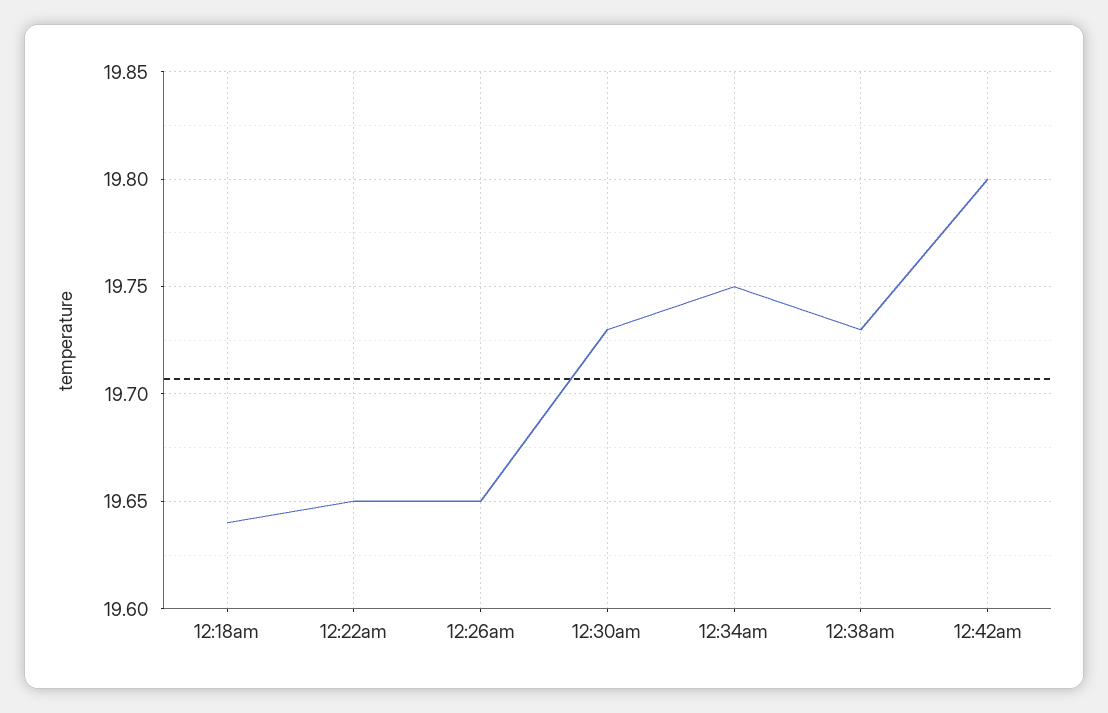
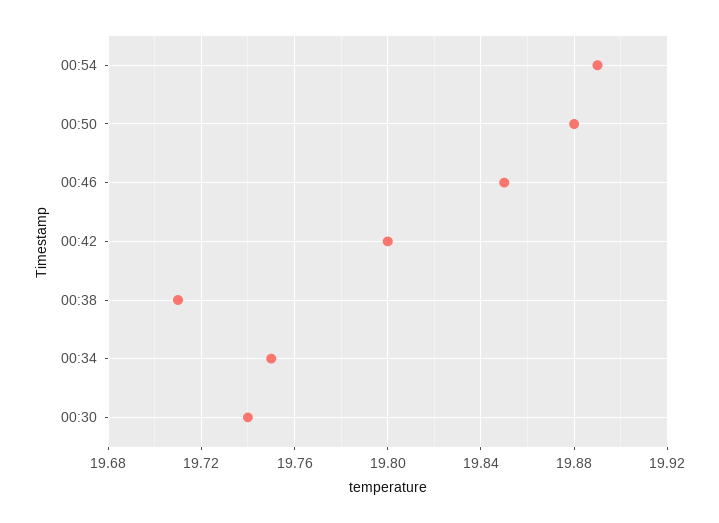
12:18am: 19.64 -> none
12:22am: 19.65 -> none
12:26am: 19.65 -> none
12:30am: 19.73 -> 19.74
12:38am: 19.73 -> 19.71
00:54: none -> 19.89
00:50: none -> 19.88
00:46: none -> 19.85

